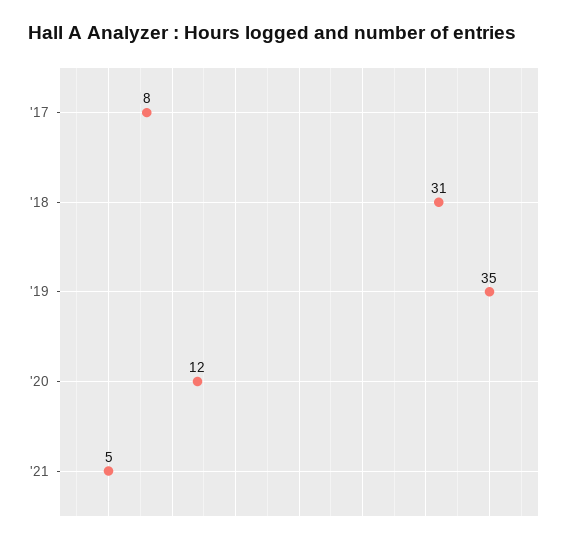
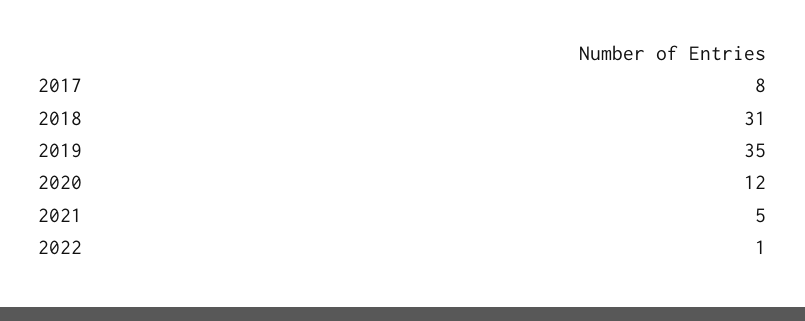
2022: none -> 1

